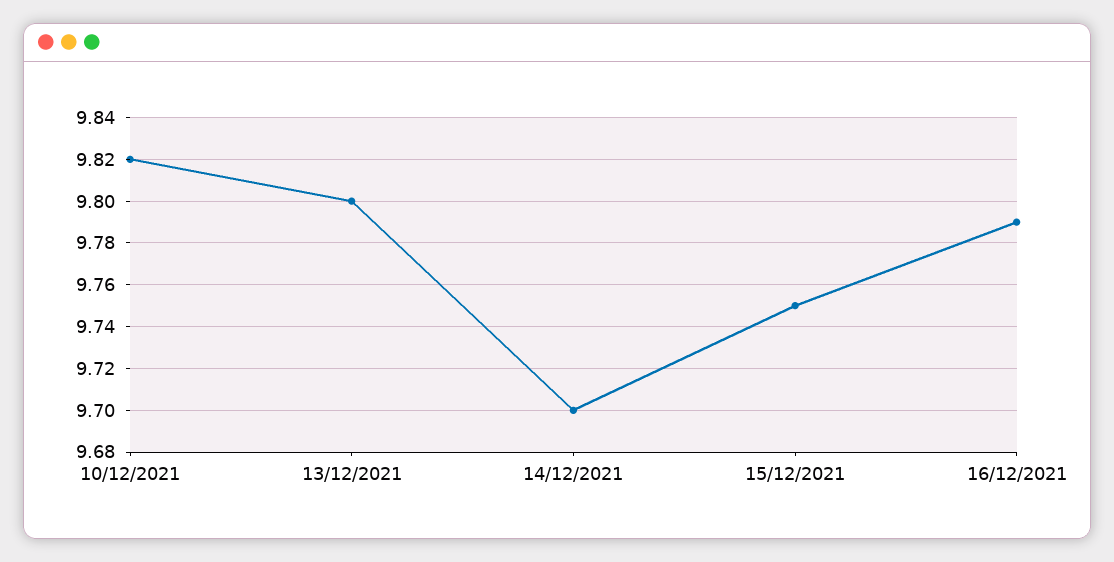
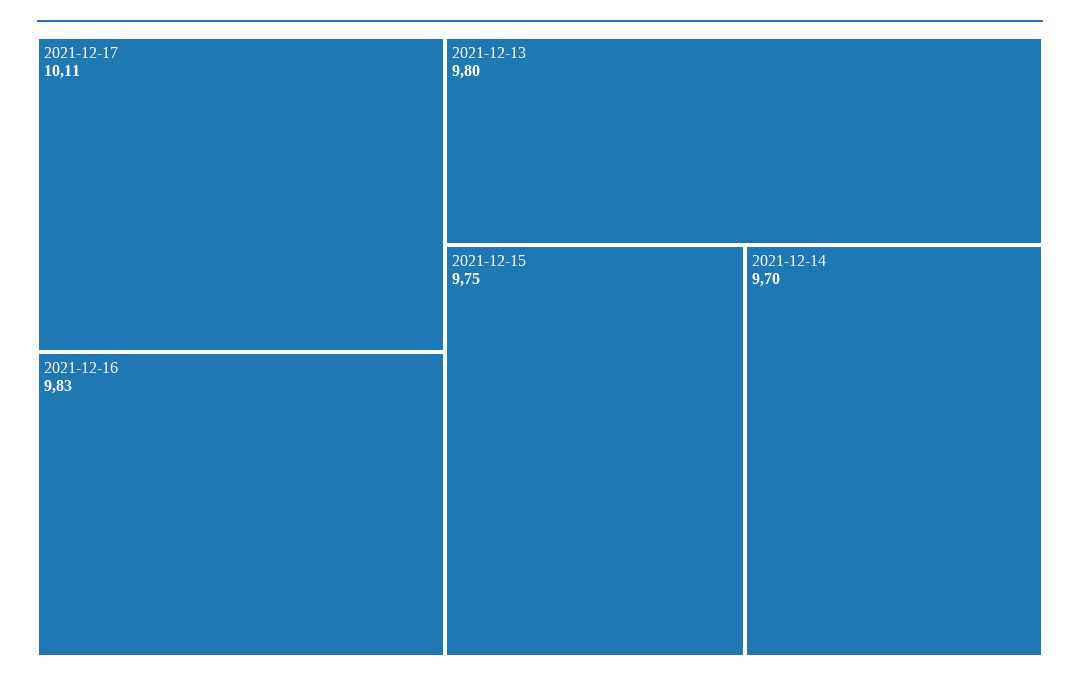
10/12/2021: 9.82 -> none
16/12/2021: 9.79 -> 9.83
2021-12-17: none -> 10.11

